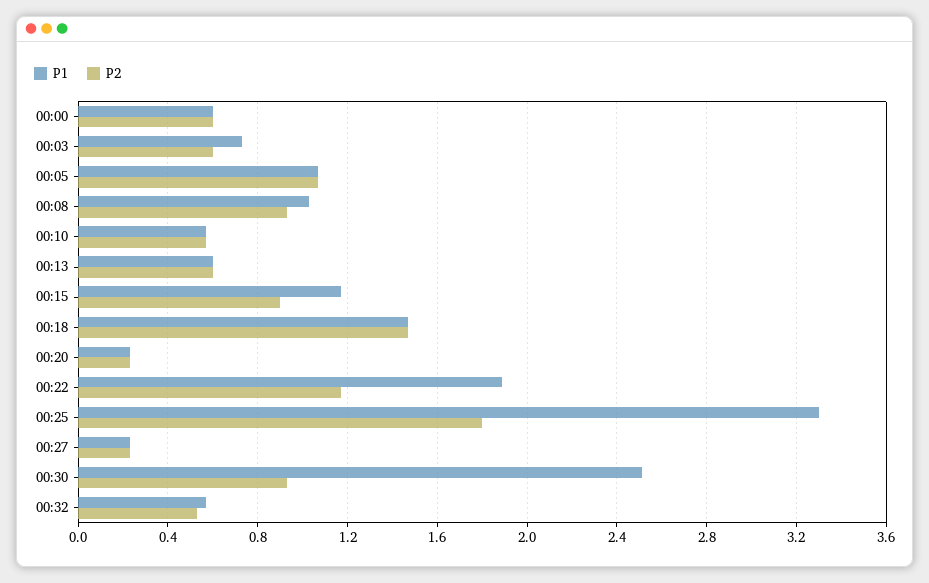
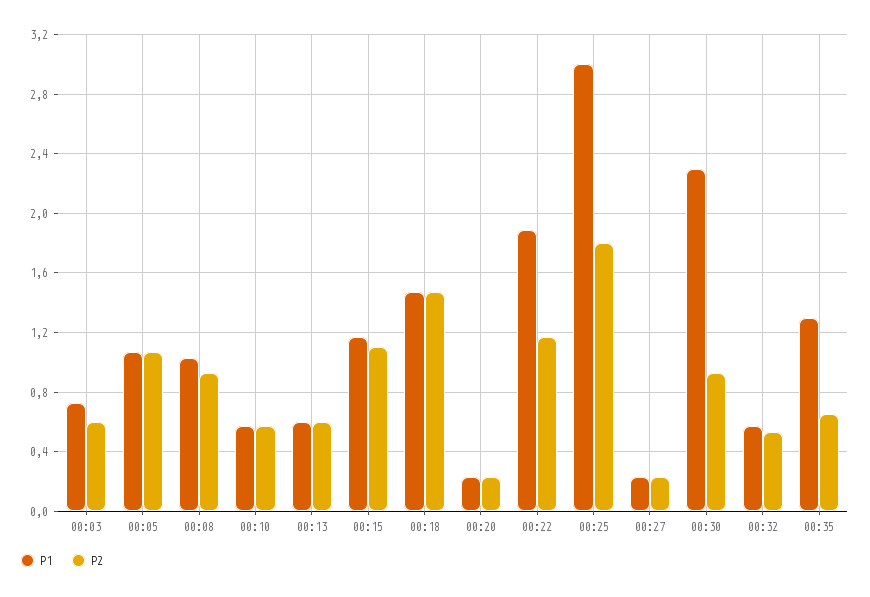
P1, 00:00: 0.6 -> none
P2, 00:00: 0.6 -> none
P2, 00:15: 0.9 -> 1.1
P1, 00:25: 3.3 -> 3
P1, 00:30: 2.5 -> 2.3
P1, 00:35: none -> 1.3
P2, 00:35: none -> 0.65

